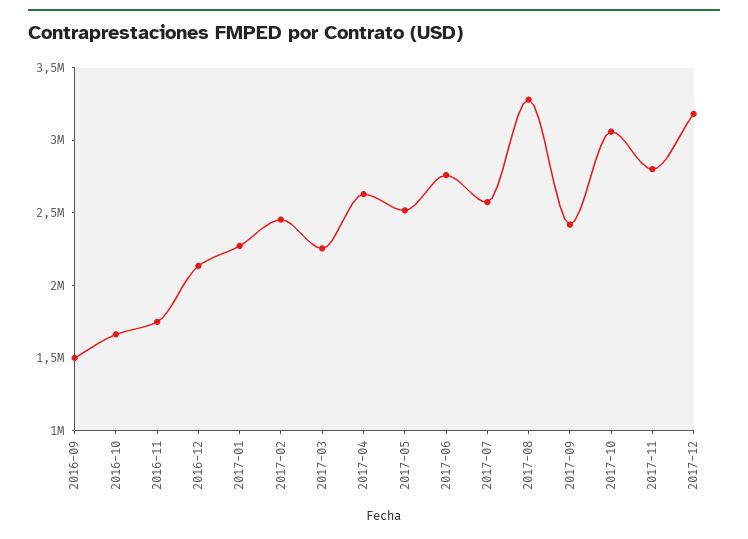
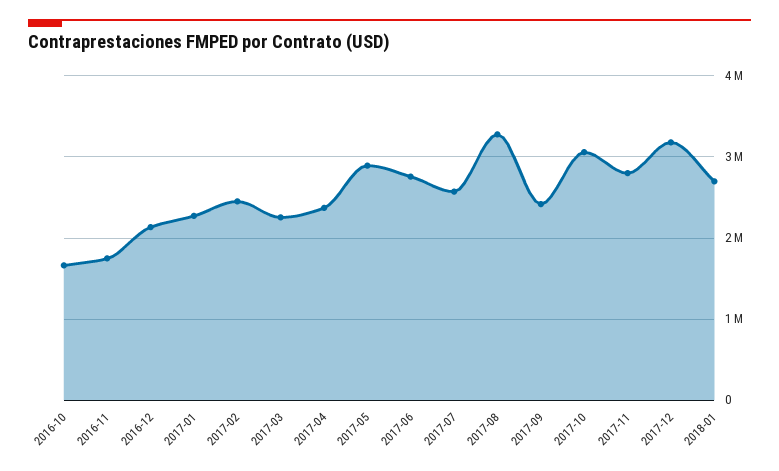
2016-09: 1500000 -> none
2017-04: 2600000 -> 2400000
2017-05: 2500000 -> 2900000
2018-01: none -> 2700000

